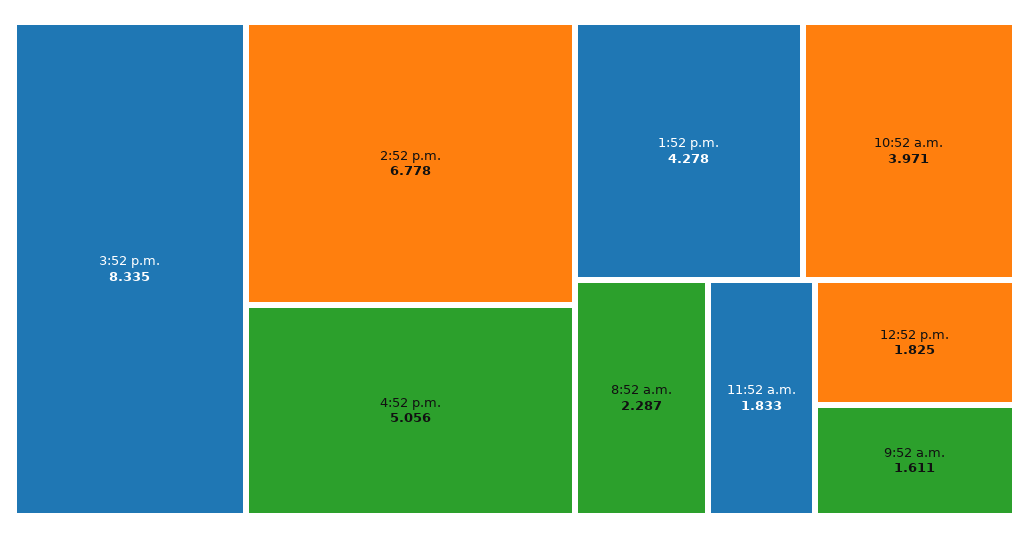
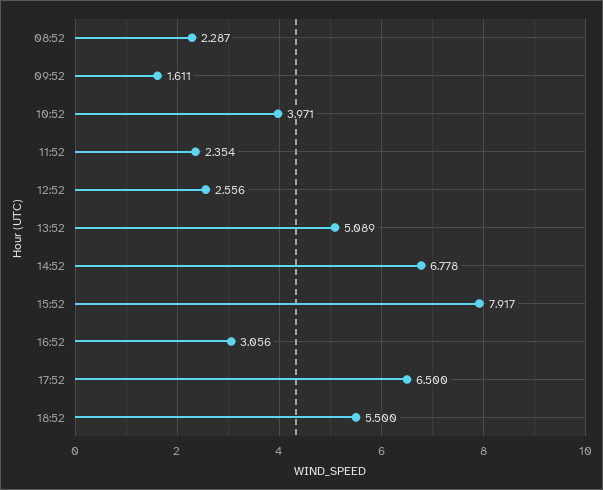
3:52 p.m.: 8.335 -> 7.917
4:52 p.m.: 5.056 -> 3.056
1:52 p.m.: 4.278 -> 5.089
11:52 a.m.: 1.833 -> 2.354
12:52 p.m.: 1.825 -> 2.556
17:52: none -> 6.5
18:52: none -> 5.5

